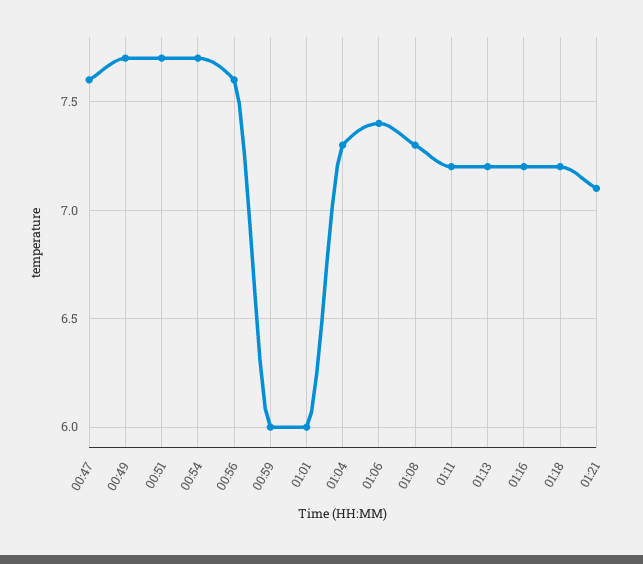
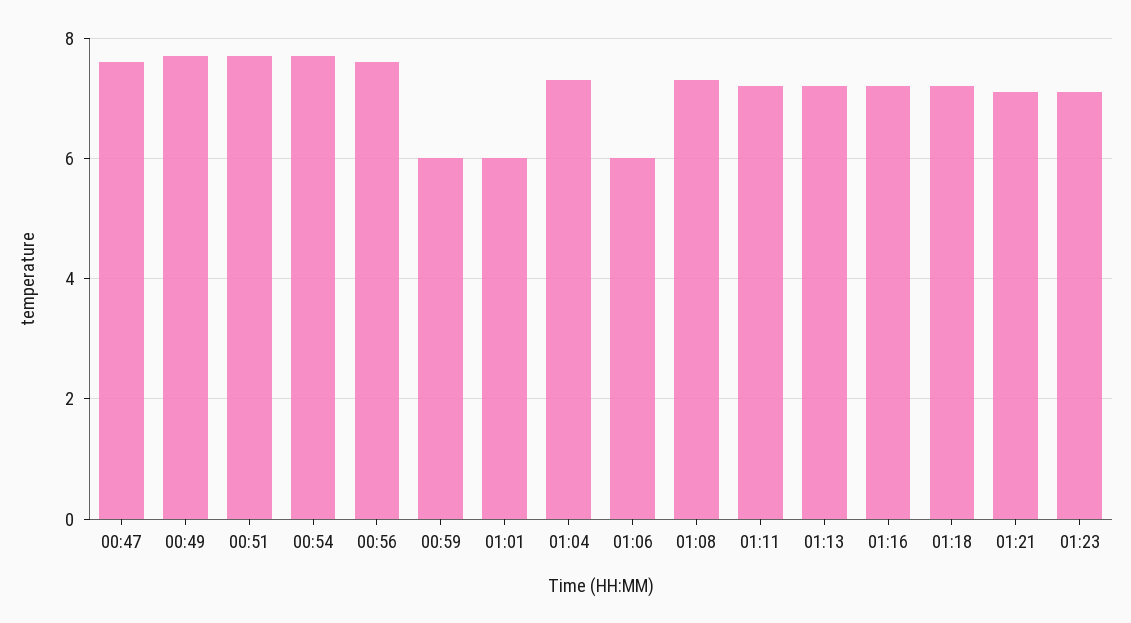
01:06: 7.4 -> 6
01:23: none -> 7

